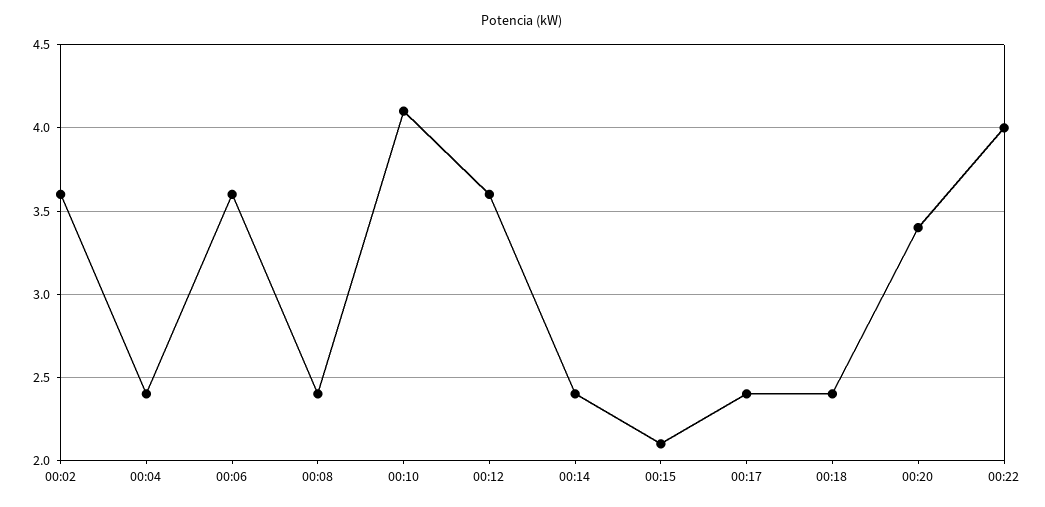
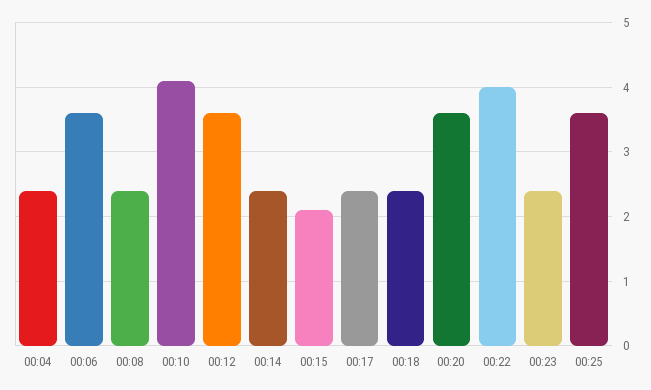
00:02: 3.6 -> none
00:20: 3.4 -> 3.6
00:23: none -> 2.4
00:25: none -> 3.6

